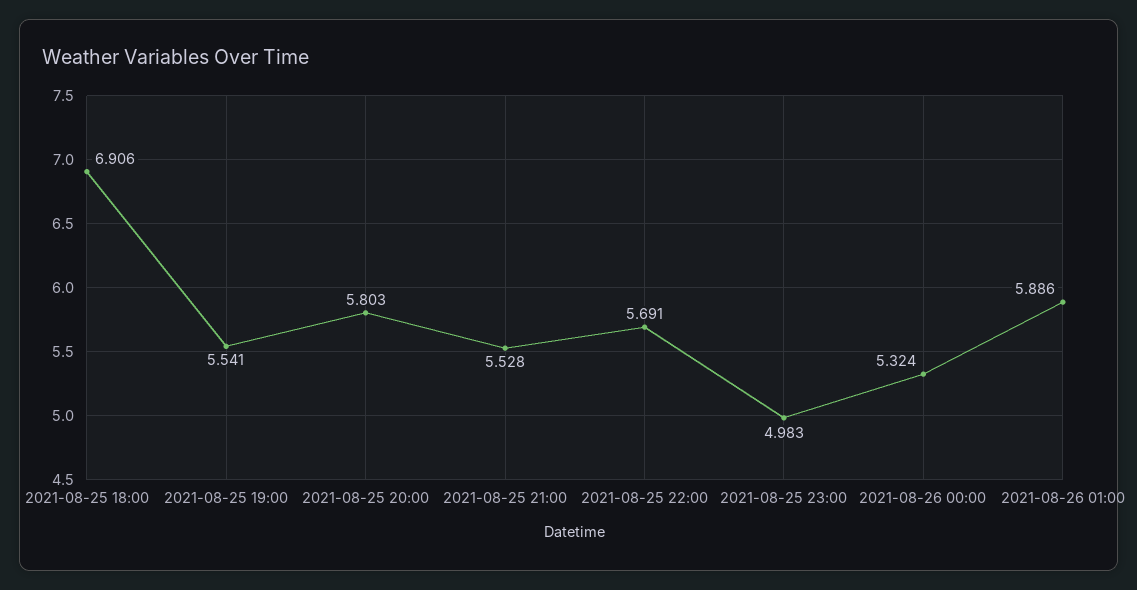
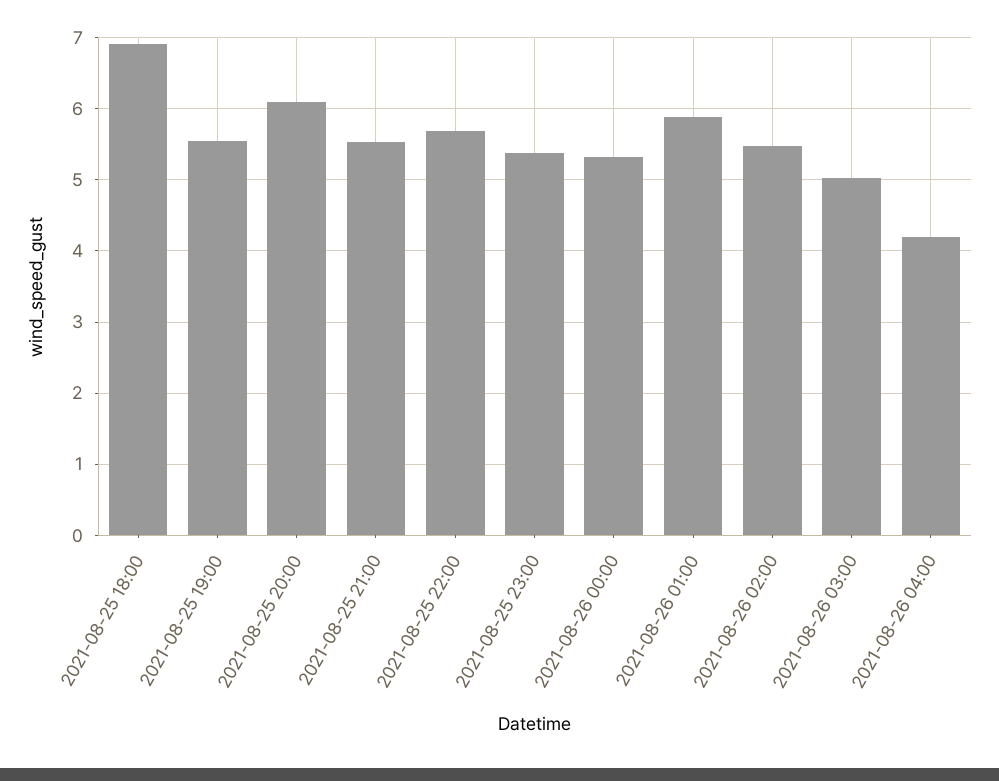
2021-08-25 20:00: 5.803 -> 6.1
2021-08-25 23:00: 4.983 -> 5.4
2021-08-26 02:00: none -> 5.5
2021-08-26 03:00: none -> 5
2021-08-26 04:00: none -> 4.2

